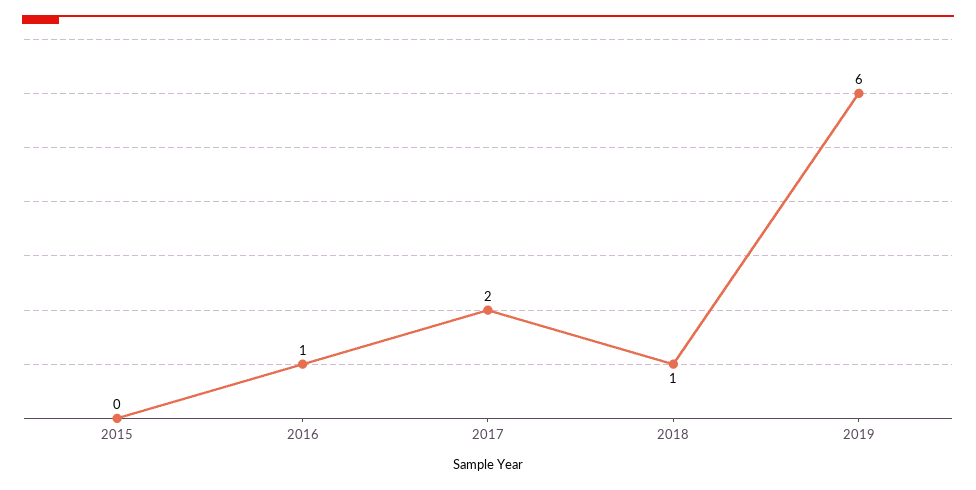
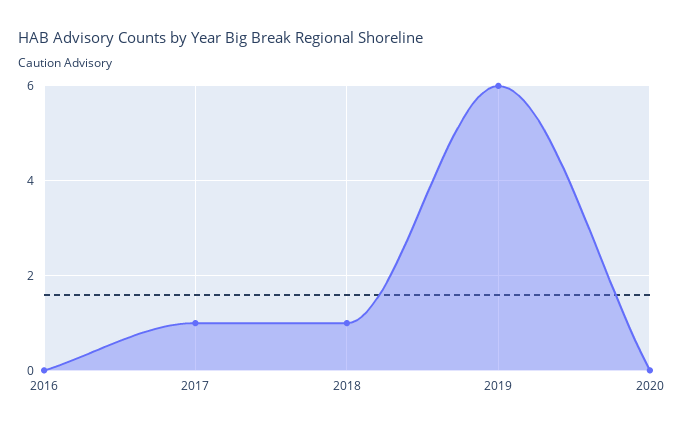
2015: 0 -> none
2016: 1 -> 0
2017: 2 -> 1
2020: none -> 0

